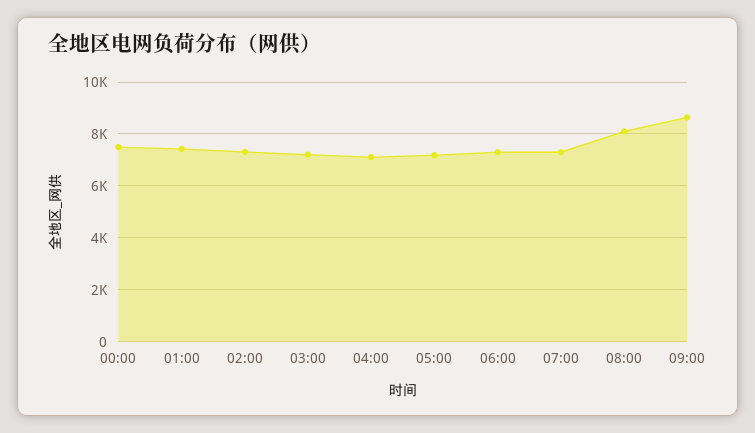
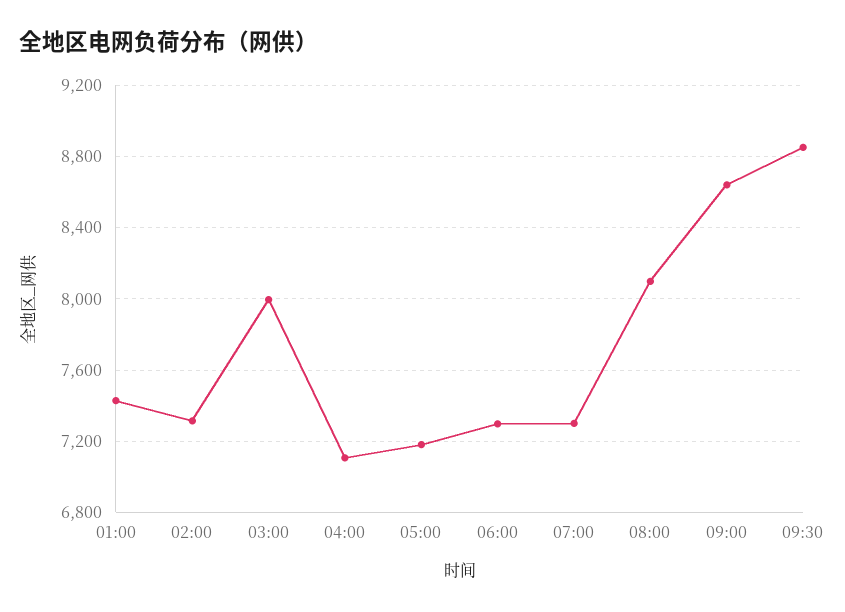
00:00: 7500 -> none
03:00: 7250 -> 8000
09:30: none -> 8850

